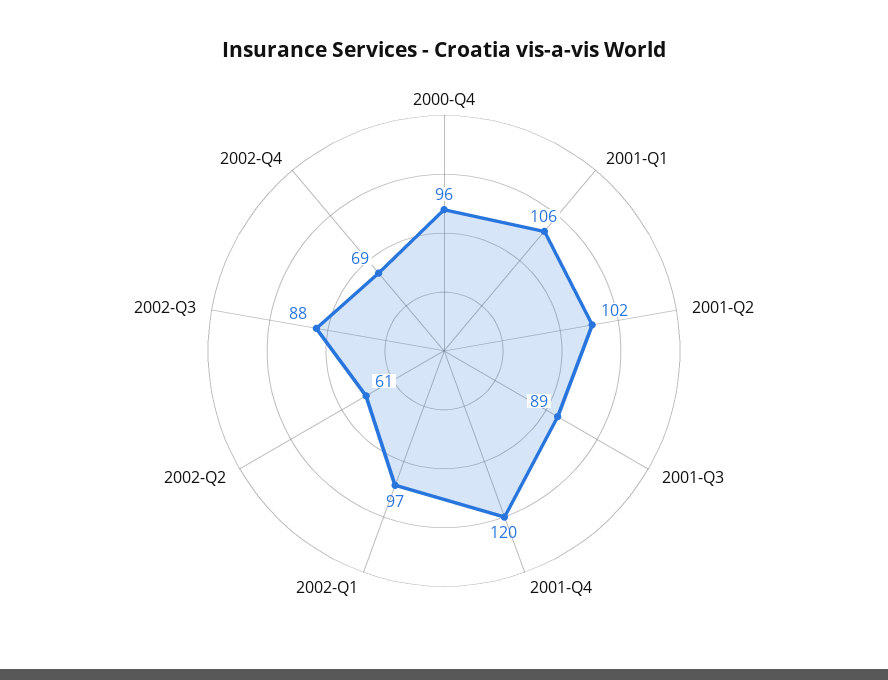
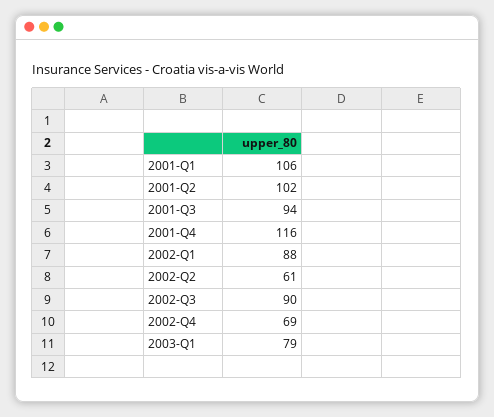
2000-Q4: 96 -> none
2001-Q3: 89 -> 94
2001-Q4: 120 -> 116
2002-Q1: 97 -> 88
2002-Q3: 88 -> 90
2003-Q1: none -> 79

